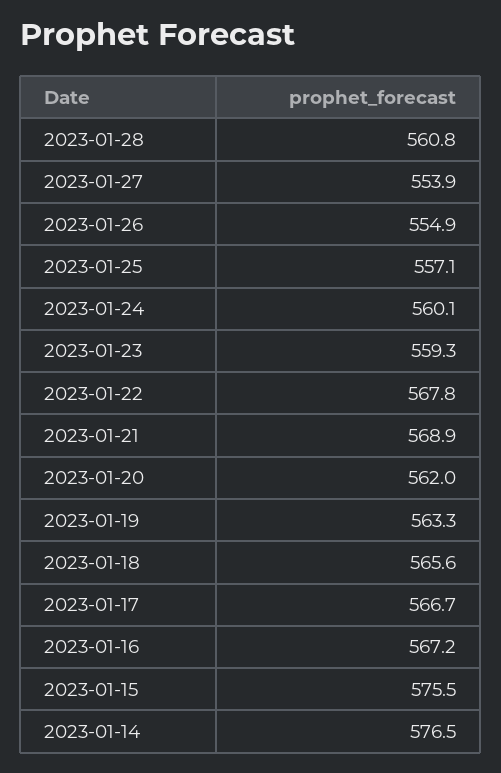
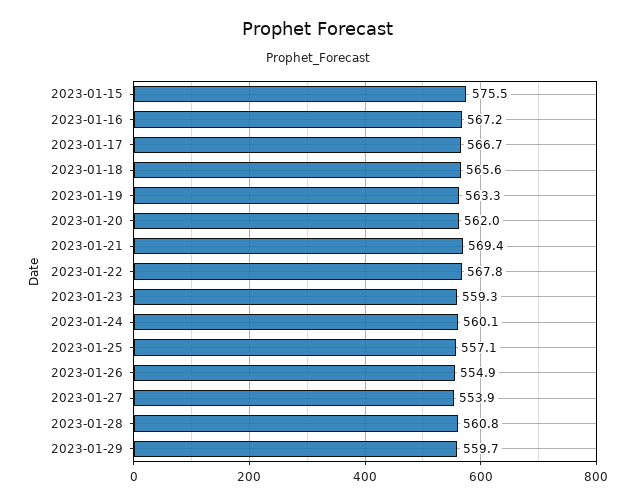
2023-01-21: 568.9 -> 569.4
2023-01-14: 576.5 -> none
2023-01-29: none -> 559.7

